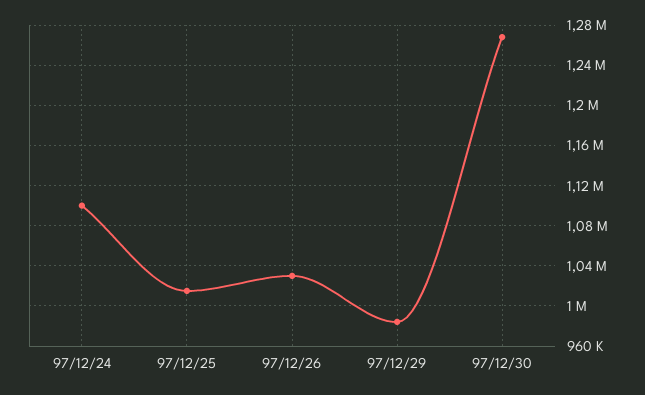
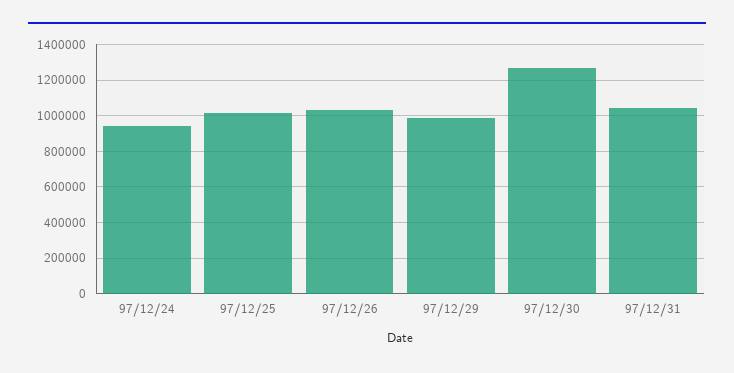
97/12/24: 1100000 -> 950000
97/12/31: none -> 1050000

